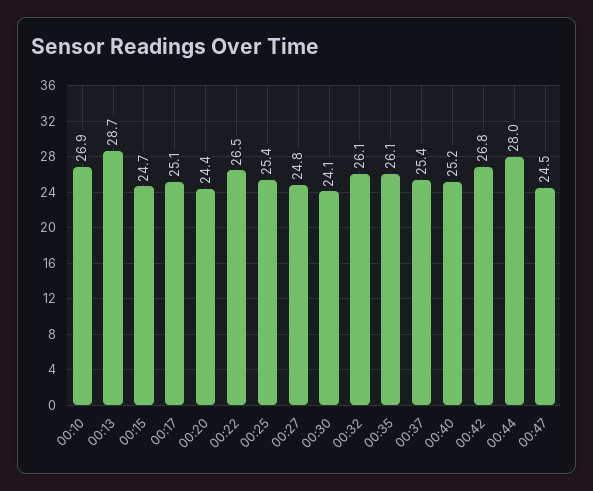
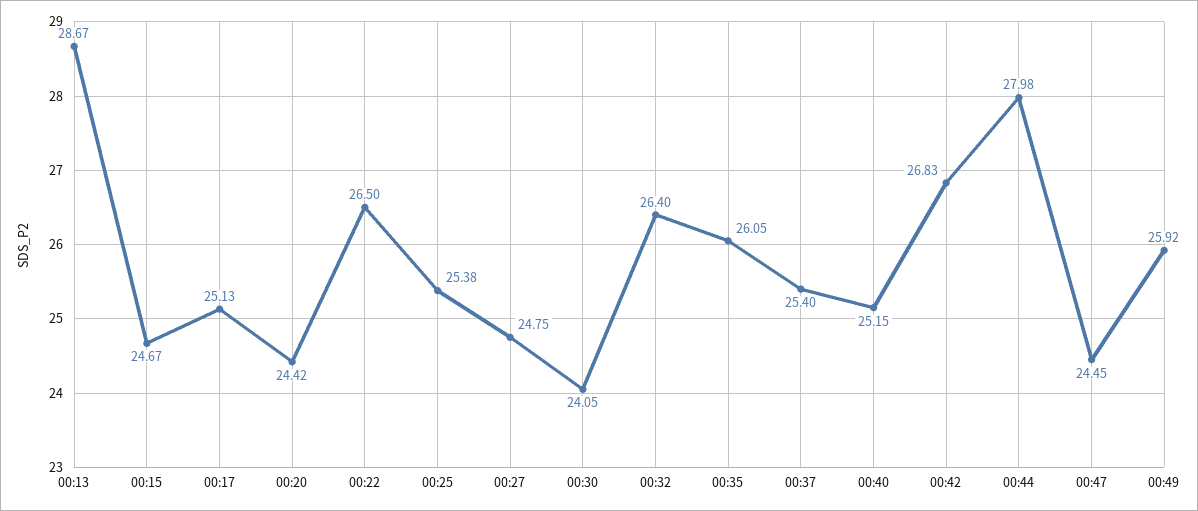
00:10: 26.9 -> none
00:32: 26.1 -> 26.4
00:49: none -> 25.92

